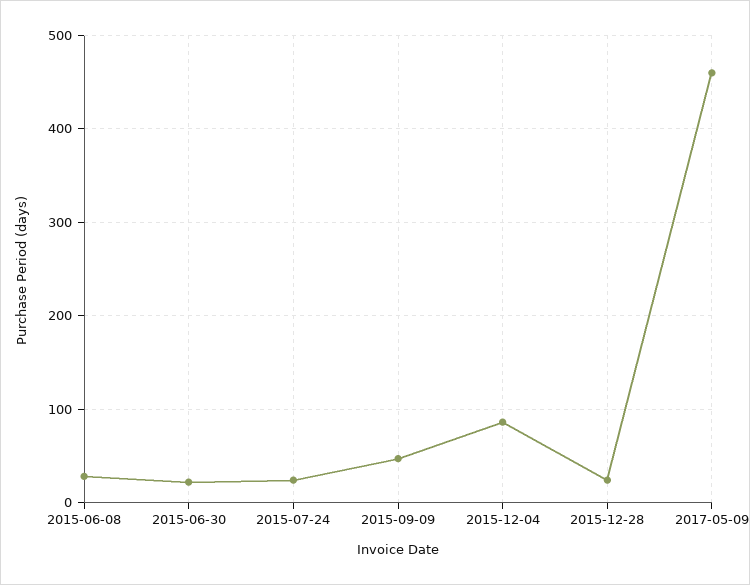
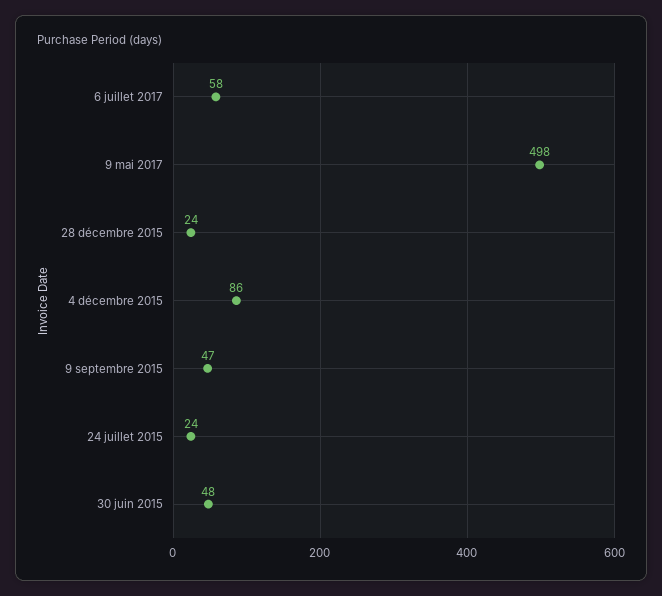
2015-06-08: 30 -> none
2015-06-30: 20 -> 48
2017-05-09: 460 -> 498
6 juillet 2017: none -> 58

